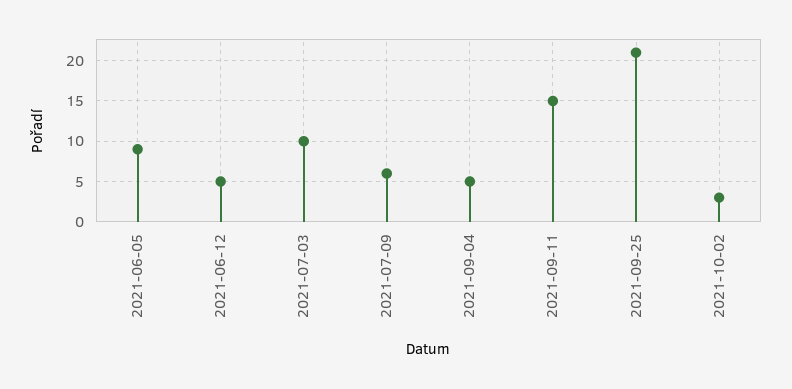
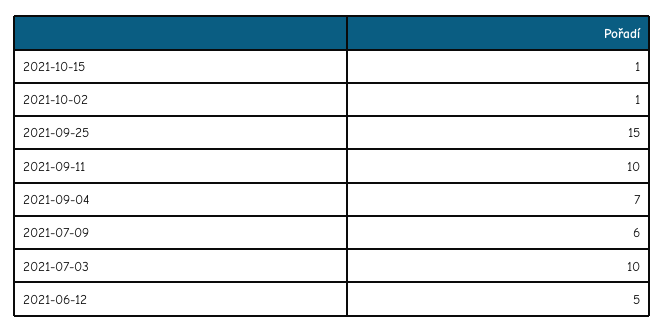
2021-06-05: 9 -> none
2021-09-04: 5 -> 7
2021-09-11: 15 -> 10
2021-09-25: 21 -> 15
2021-10-02: 3 -> 1
2021-10-15: none -> 1

